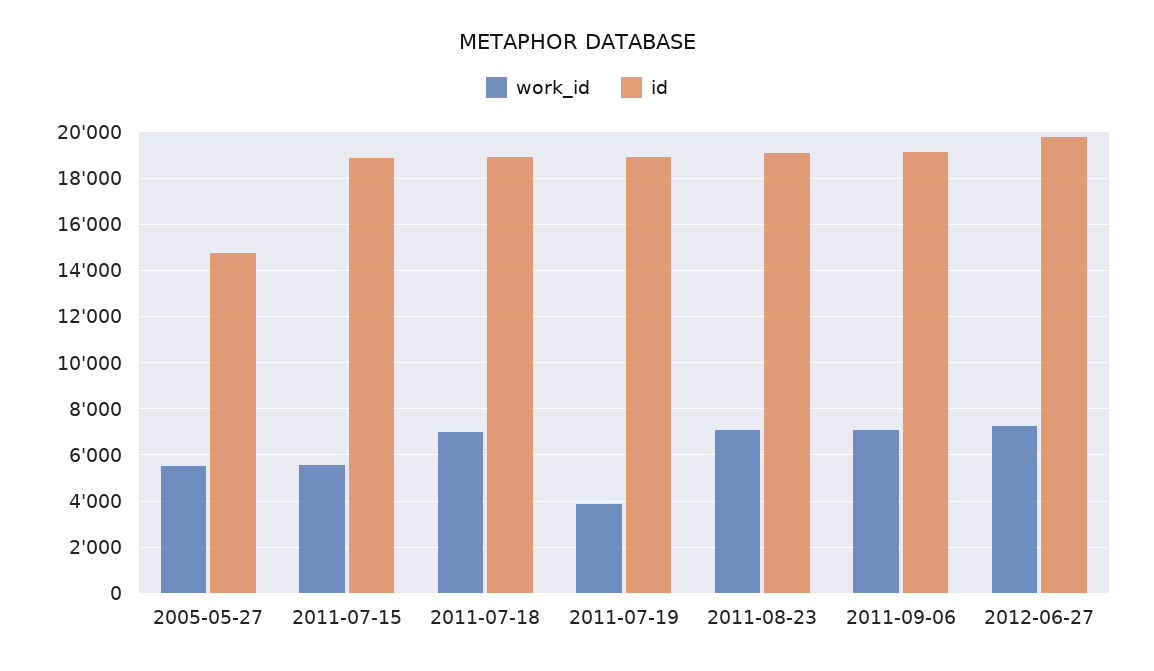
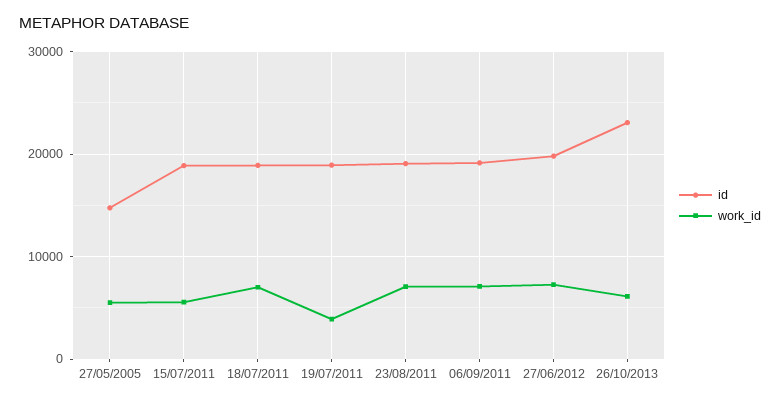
id, 26/10/2013: none -> 23000
work_id, 26/10/2013: none -> 6000

